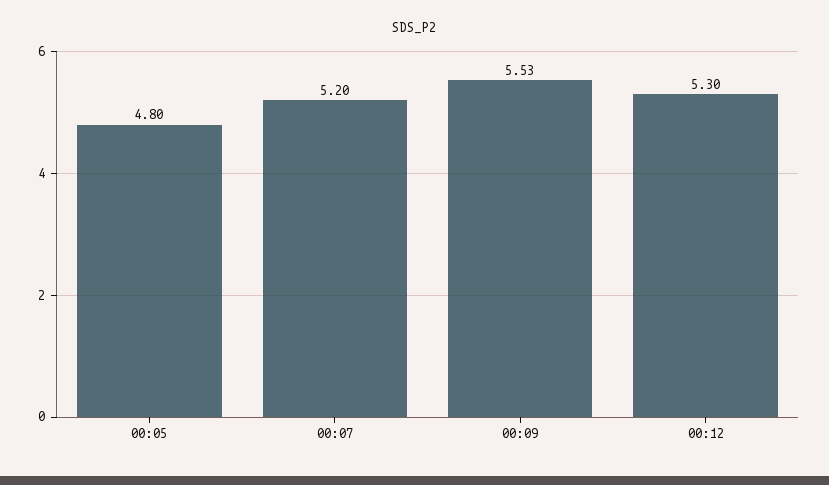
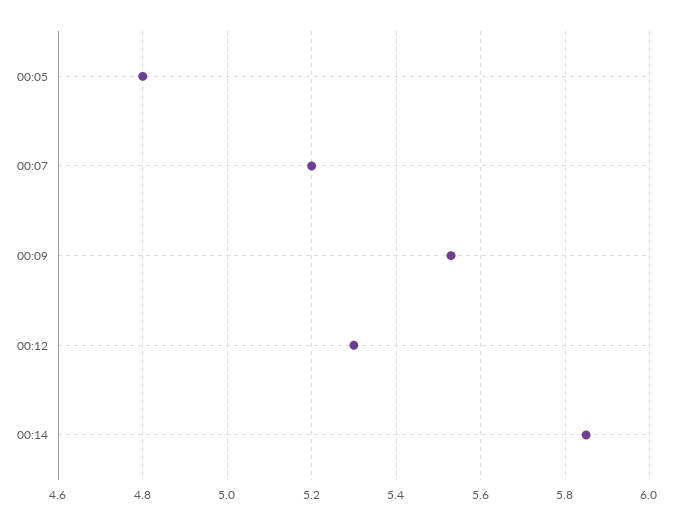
00:14: none -> 5.85

